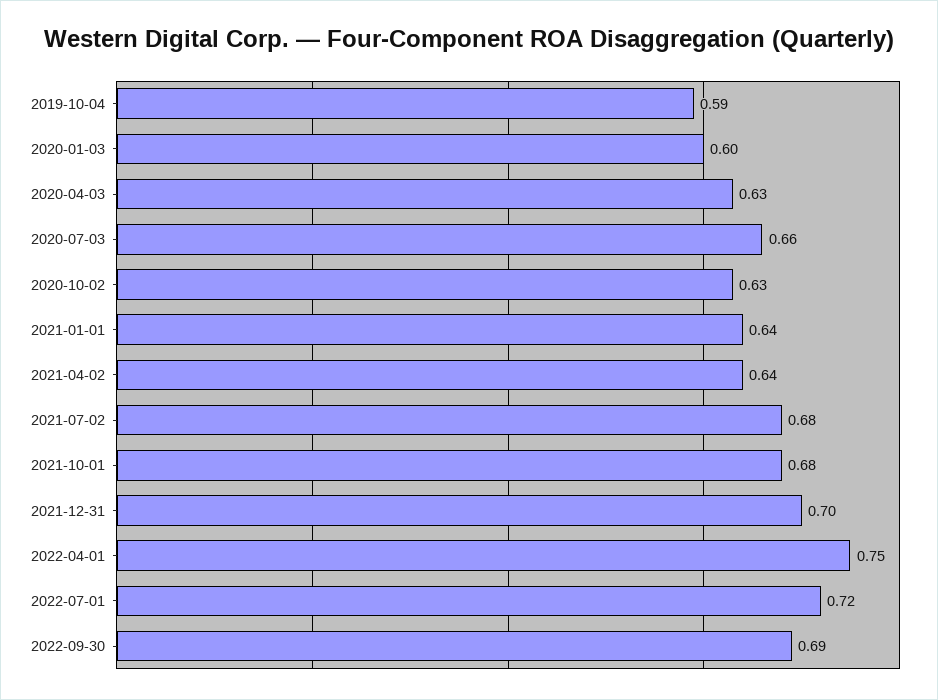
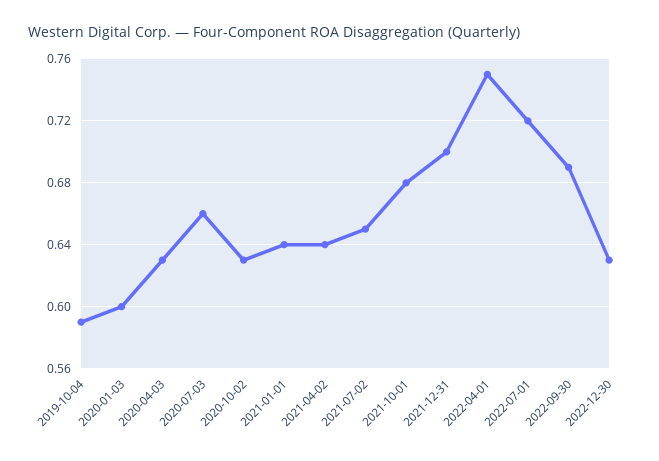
2021-07-02: 0.68 -> 0.65
2022-12-30: none -> 0.63

